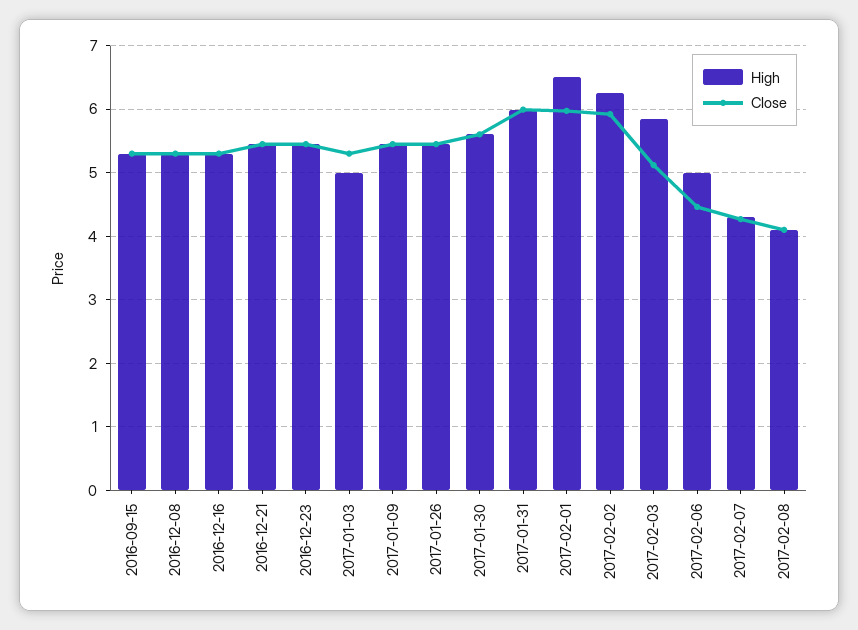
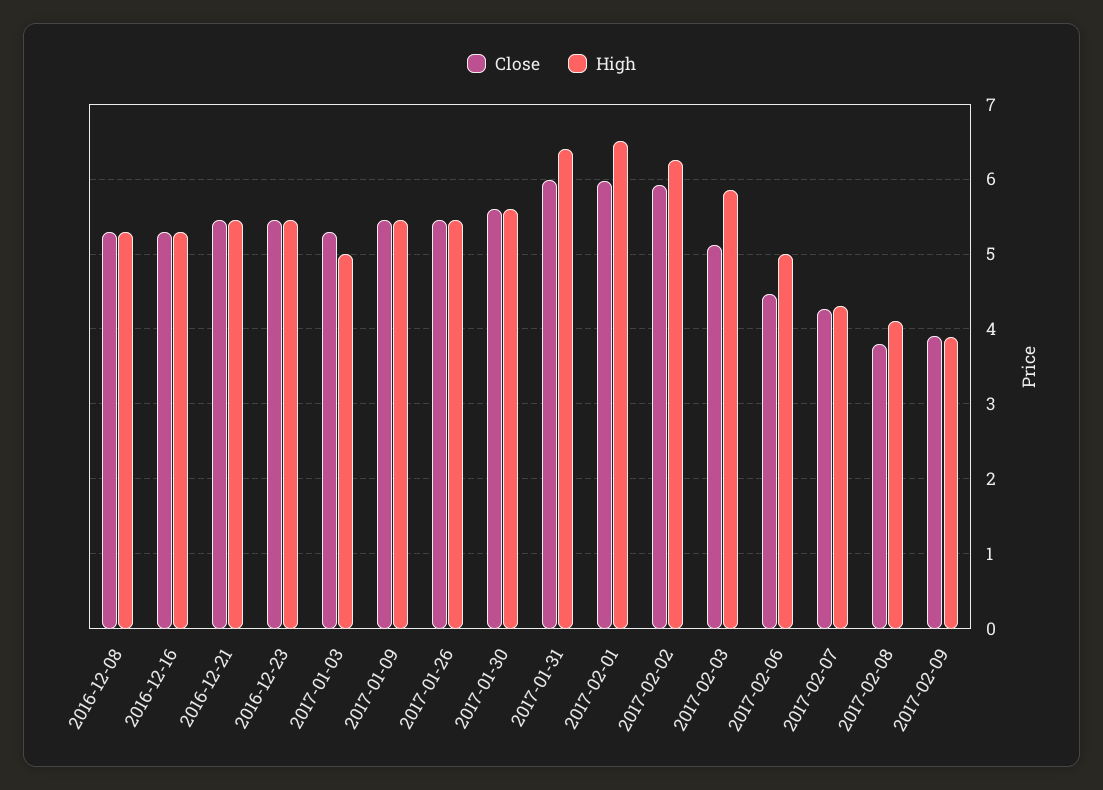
High, 2016-09-15: 5.3 -> none
Close, 2016-09-15: 5.3 -> none
High, 2017-01-31: 6 -> 6.4
Close, 2017-02-08: 4.1 -> 3.8
Close, 2017-02-09: none -> 3.9
High, 2017-02-09: none -> 3.9

